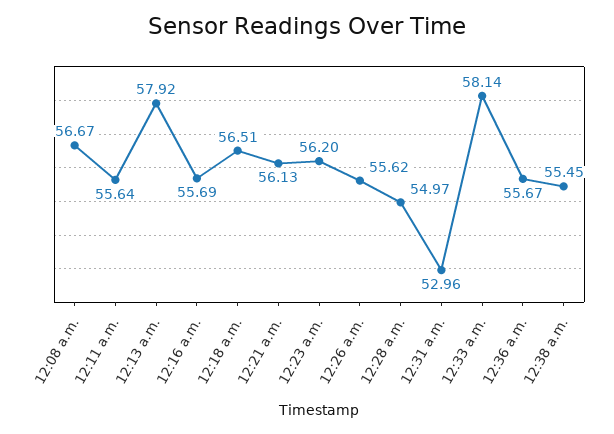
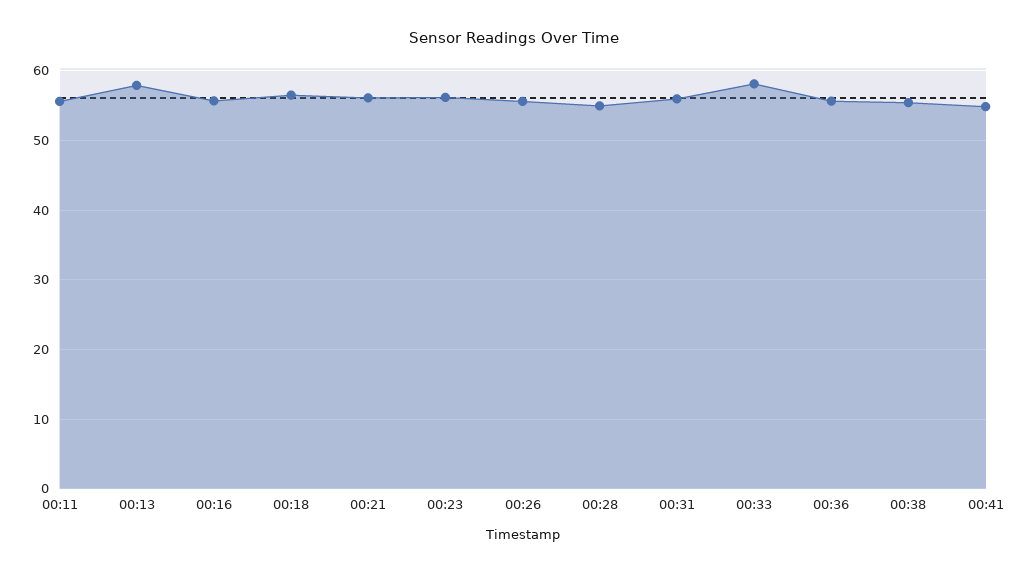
12:08 a.m.: 56.67 -> none
12:31 a.m.: 52.96 -> 56
00:41: none -> 55

